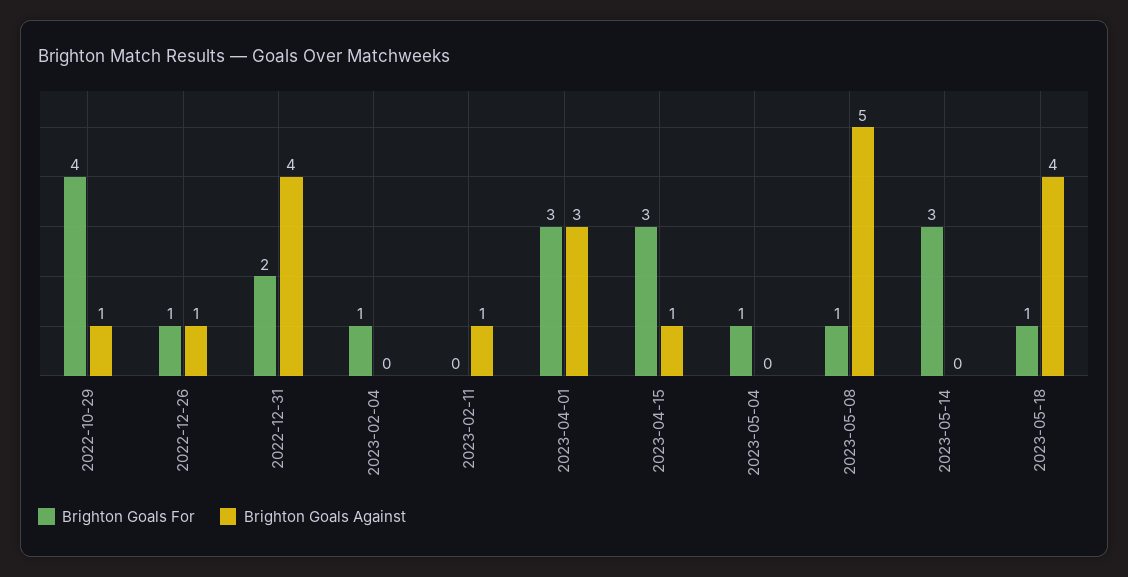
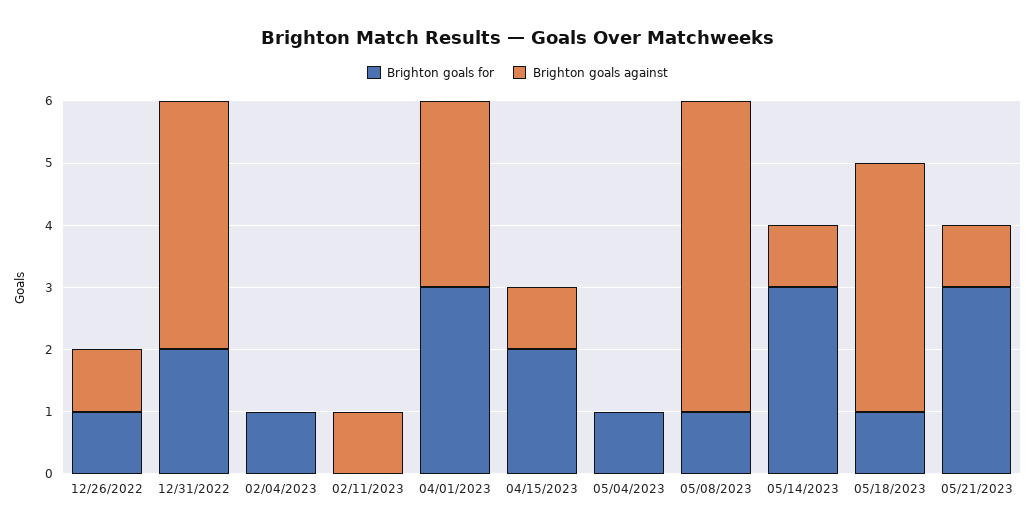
Brighton Goals For, 2022-10-29: 4 -> none
Brighton Goals Against, 2022-10-29: 1 -> none
Brighton Goals For, 2023-04-15: 3 -> 2
Brighton Goals Against, 2023-05-14: 0 -> 1
Brighton Goals For, 05/21/2023: none -> 3
Brighton Goals Against, 05/21/2023: none -> 1

